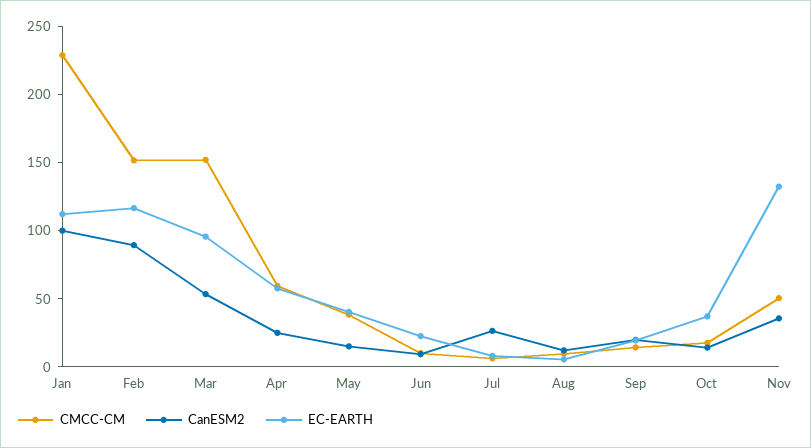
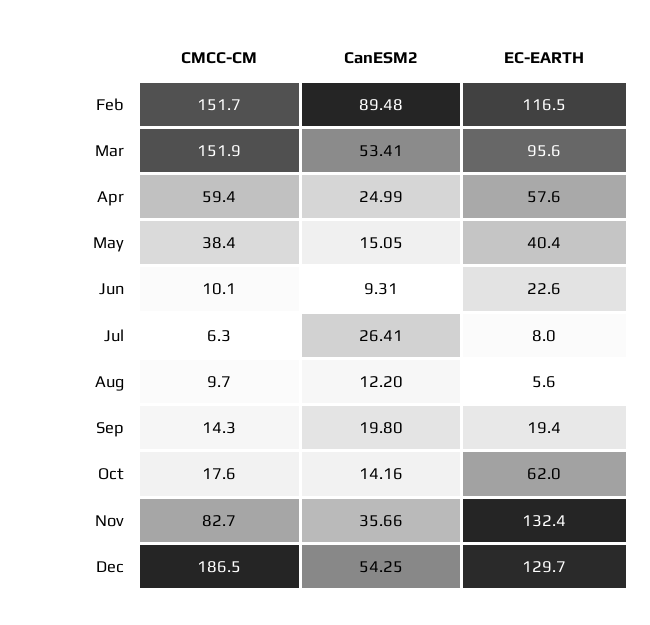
CMCC-CM, Jan: 230 -> none
CanESM2, Jan: 100 -> none
EC-EARTH, Jan: 110 -> none
EC-EARTH, Oct: 40 -> 62
CMCC-CM, Nov: 50 -> 82.7
CMCC-CM, Dec: none -> 186.5
CanESM2, Dec: none -> 54.25
EC-EARTH, Dec: none -> 129.7

